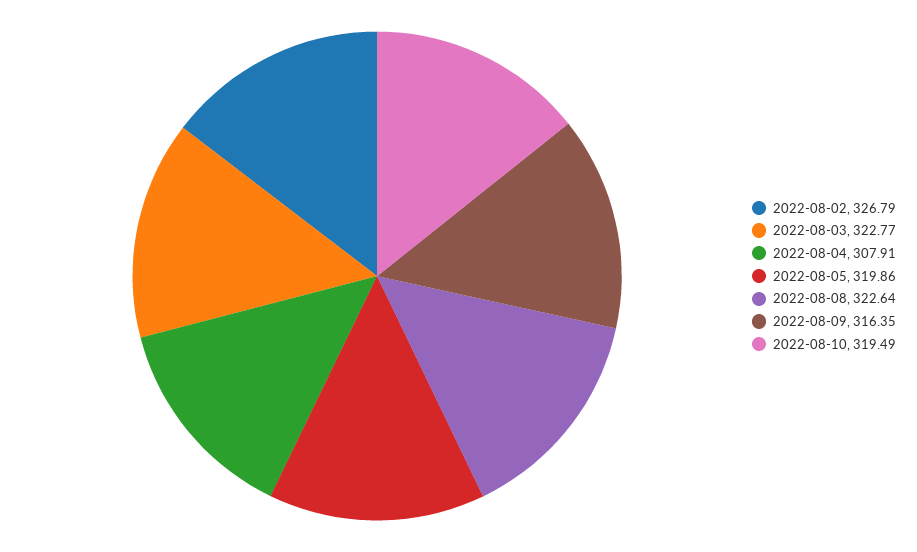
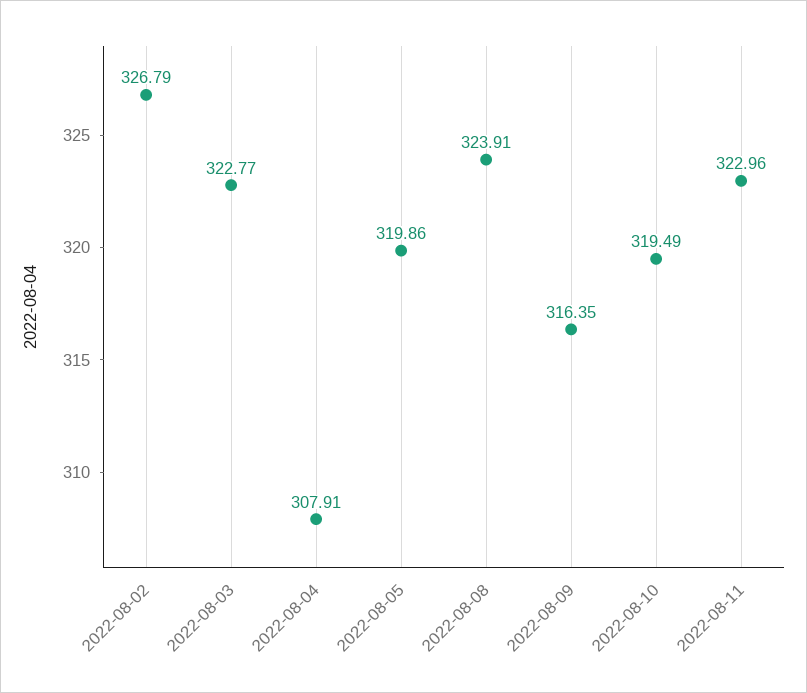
2022-08-08: 322.64 -> 323.91
2022-08-11: none -> 322.96

